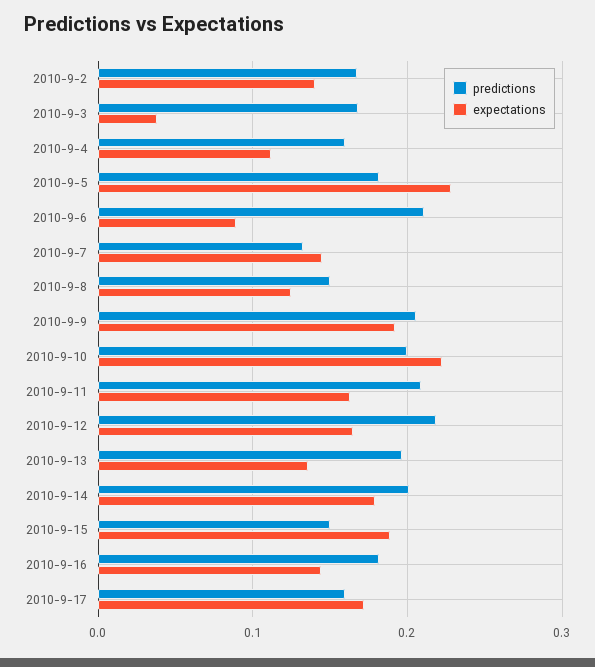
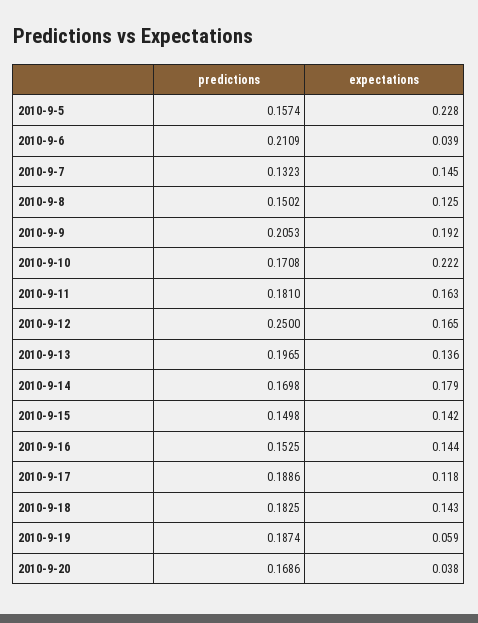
predictions, 2010-9-2: 0.17 -> none
expectations, 2010-9-2: 0.14 -> none
predictions, 2010-9-3: 0.17 -> none
expectations, 2010-9-3: 0.04 -> none
predictions, 2010-9-4: 0.16 -> none
expectations, 2010-9-4: 0.11 -> none
predictions, 2010-9-5: 0.18 -> 0.1574
expectations, 2010-9-6: 0.09 -> 0.039
predictions, 2010-9-10: 0.2 -> 0.1708
predictions, 2010-9-11: 0.21 -> 0.181
predictions, 2010-9-12: 0.22 -> 0.25
predictions, 2010-9-14: 0.2 -> 0.1698
expectations, 2010-9-15: 0.19 -> 0.142
predictions, 2010-9-16: 0.18 -> 0.1525
predictions, 2010-9-17: 0.16 -> 0.1886
expectations, 2010-9-17: 0.17 -> 0.118
predictions, 2010-9-18: none -> 0.1825
expectations, 2010-9-18: none -> 0.143
predictions, 2010-9-19: none -> 0.1874
expectations, 2010-9-19: none -> 0.059
predictions, 2010-9-20: none -> 0.1686
expectations, 2010-9-20: none -> 0.038

